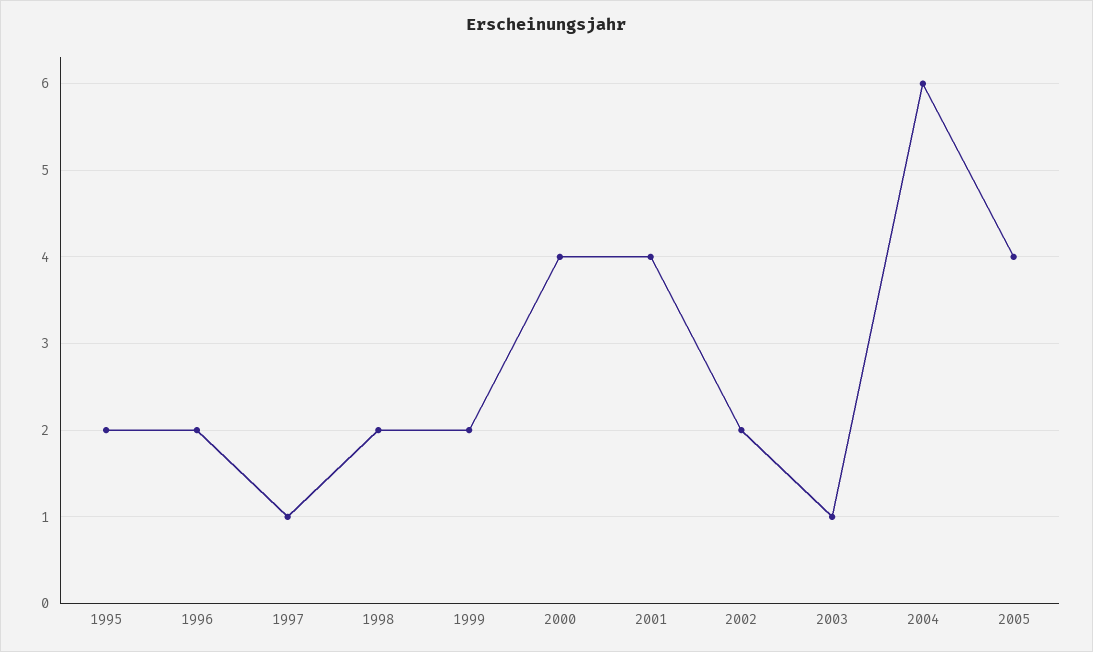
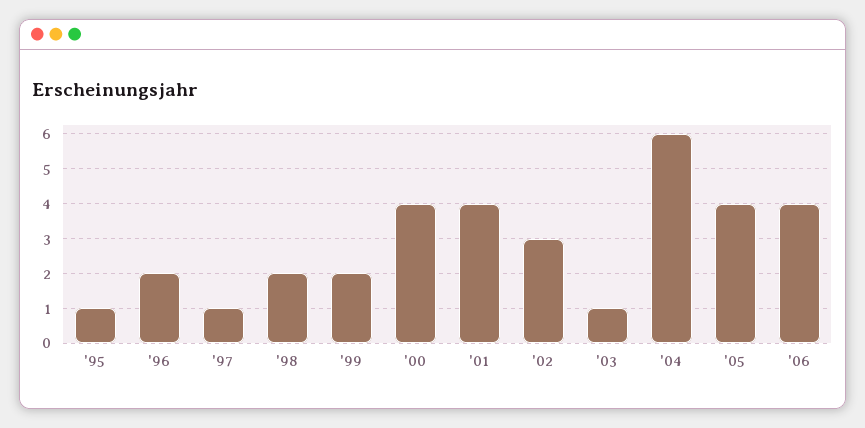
1995: 2 -> 1
2002: 2 -> 3
'06: none -> 4

